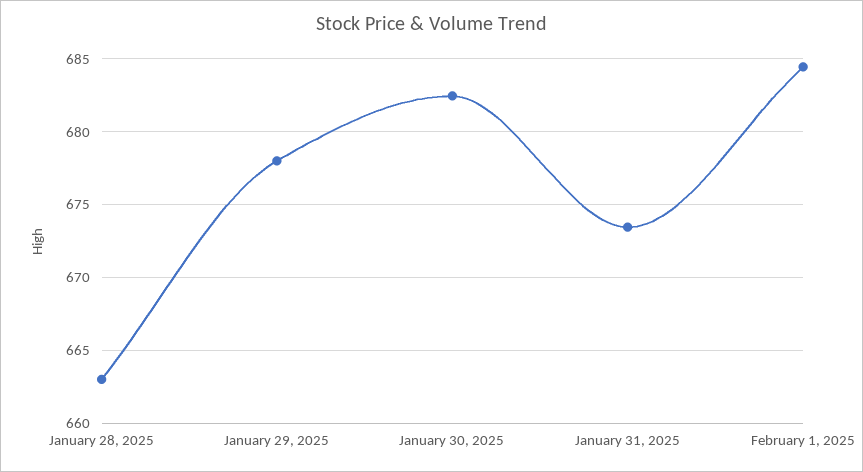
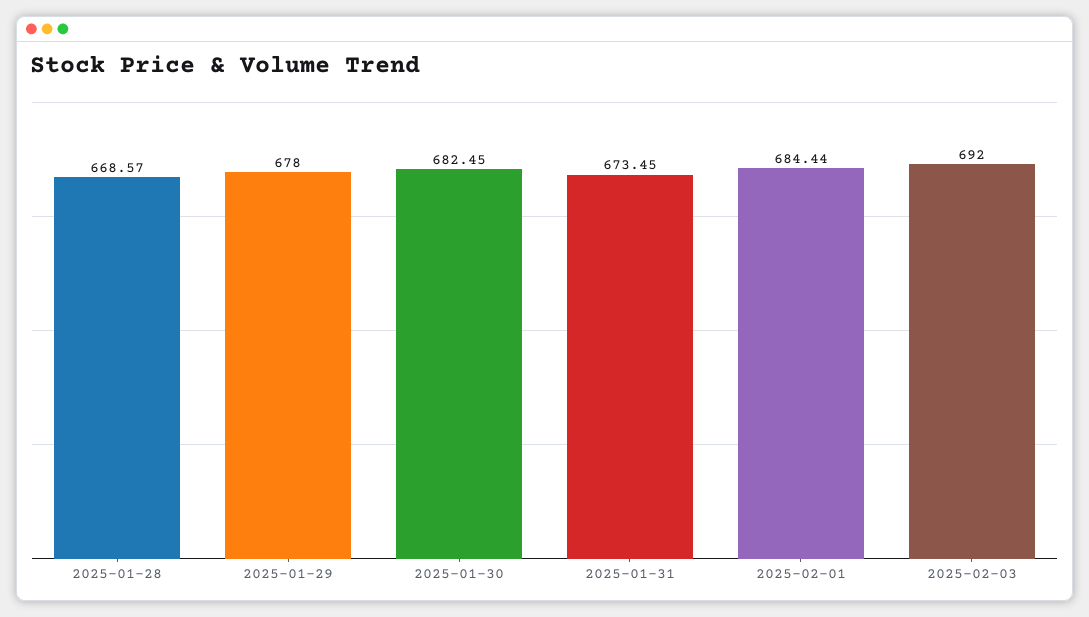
January 28, 2025: 663 -> 668.57
2025-02-03: none -> 692

